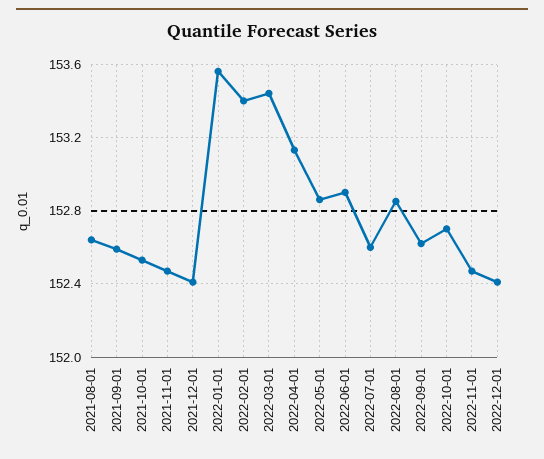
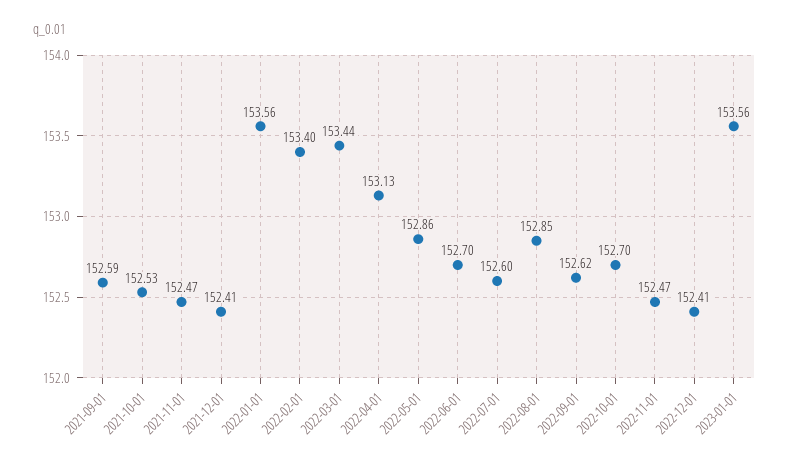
2021-08-01: 152.65 -> none
2022-06-01: 152.9 -> 152.7
2023-01-01: none -> 153.56

